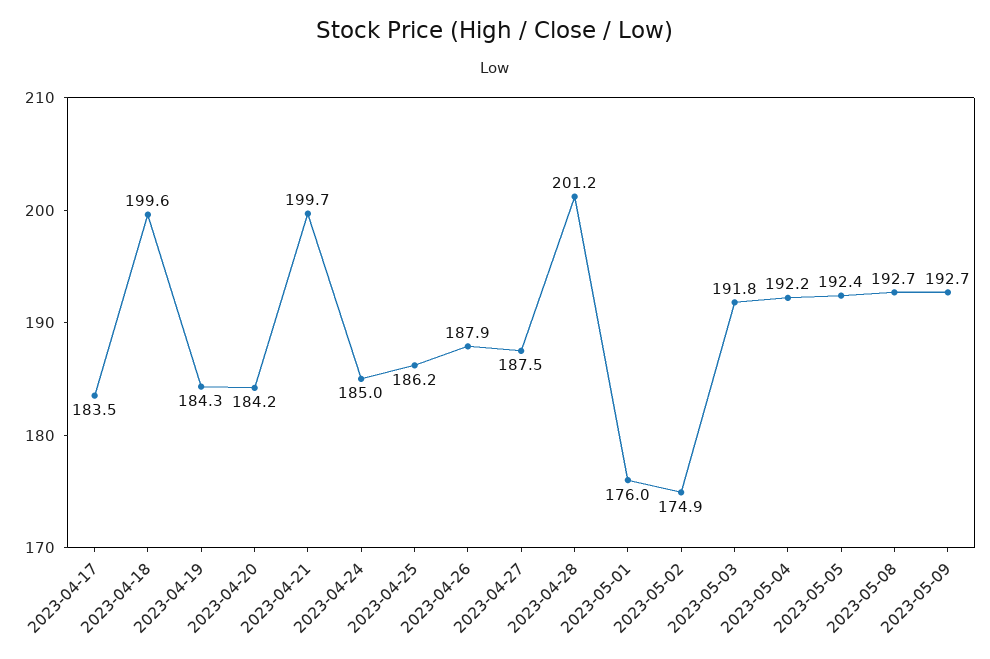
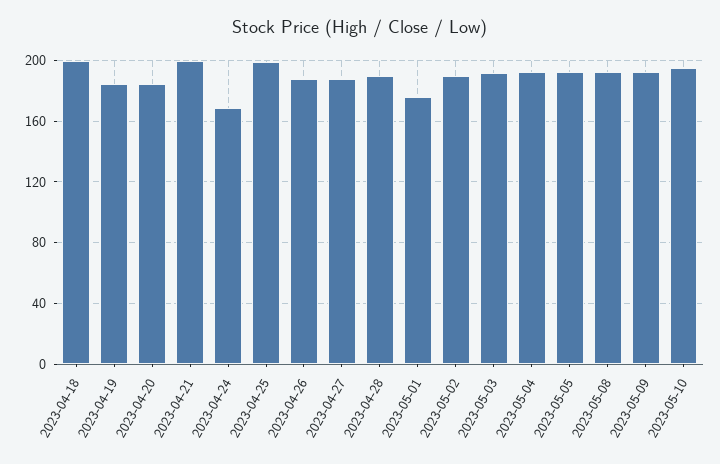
2023-04-17: 183.5 -> none
2023-04-24: 185 -> 170
2023-04-25: 186.2 -> 200
2023-04-28: 201.2 -> 190
2023-05-02: 174.9 -> 190
2023-05-10: none -> 195

